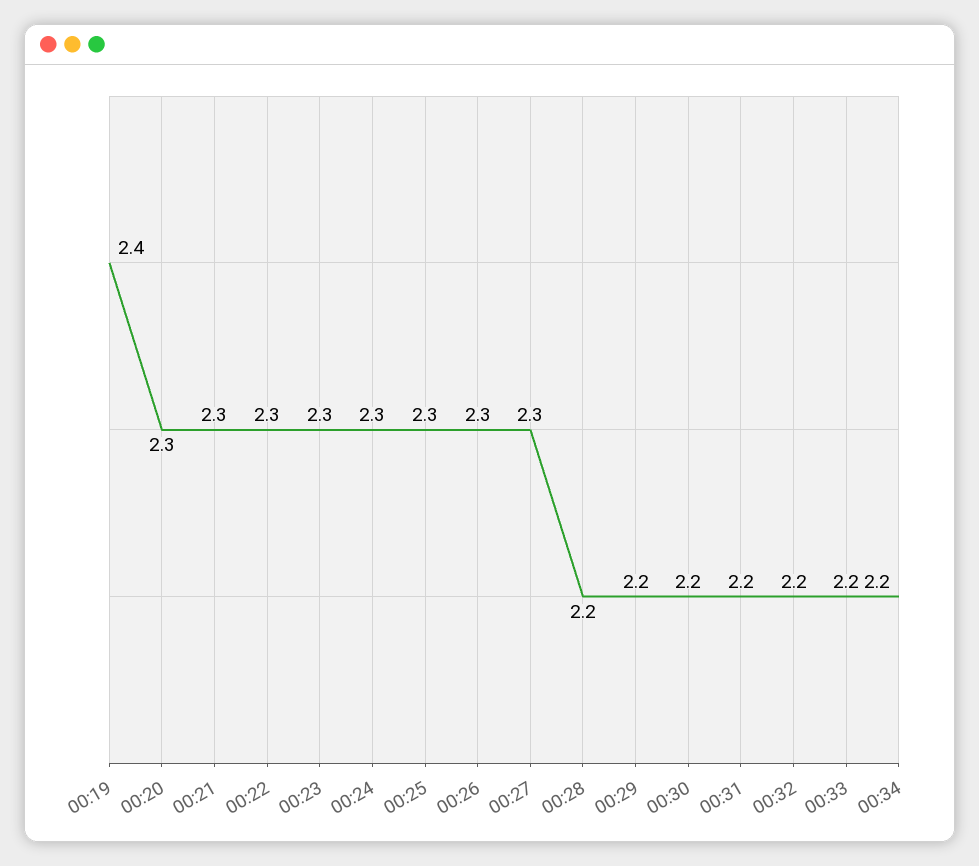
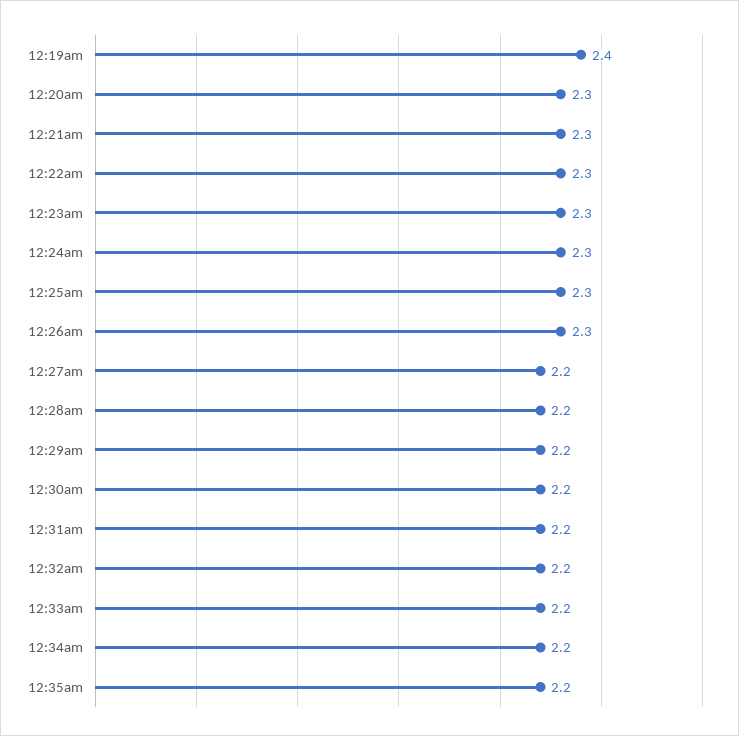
00:27: 2.3 -> 2.2
12:35am: none -> 2.2

